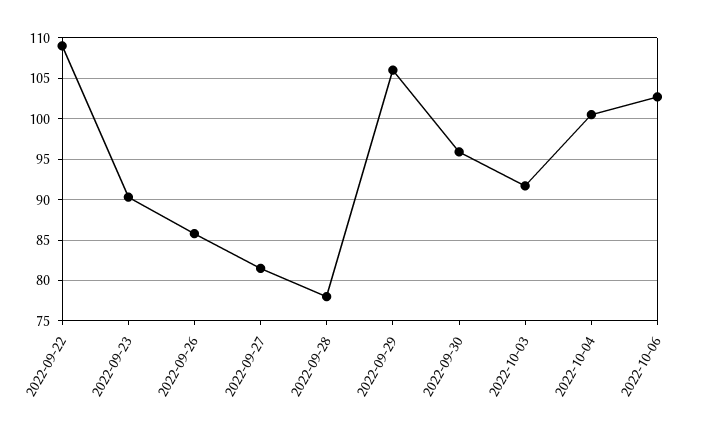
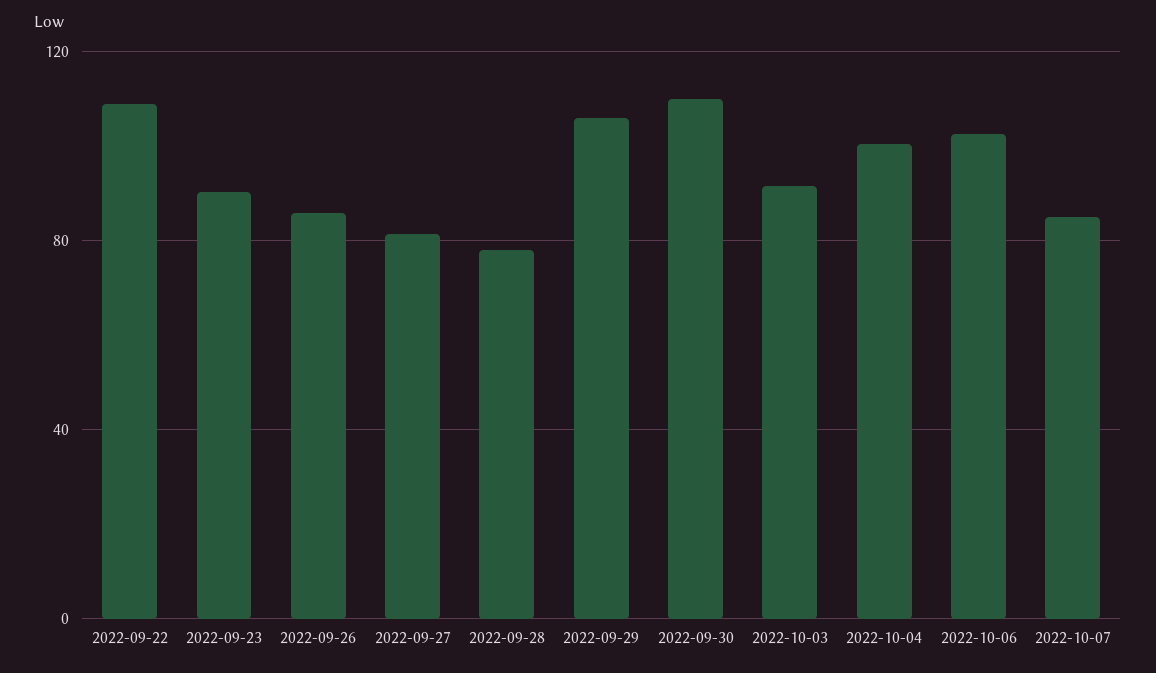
2022-09-30: 96 -> 110
2022-10-07: none -> 85

